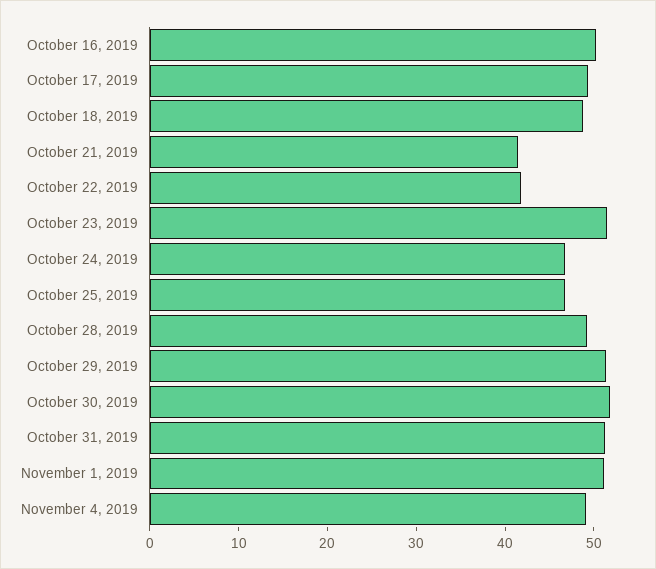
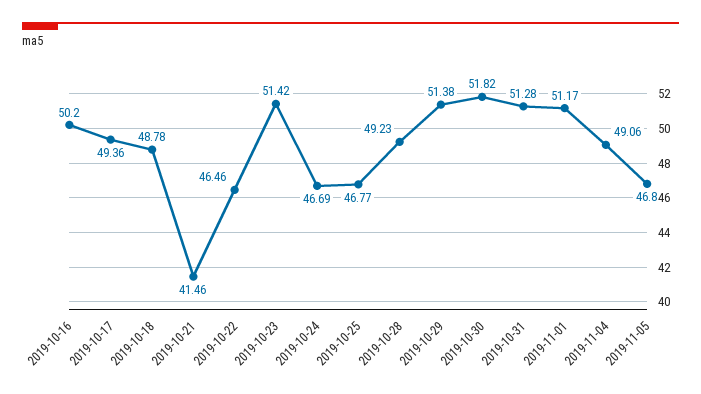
October 22, 2019: 42 -> 46.46
2019-11-05: none -> 46.8

